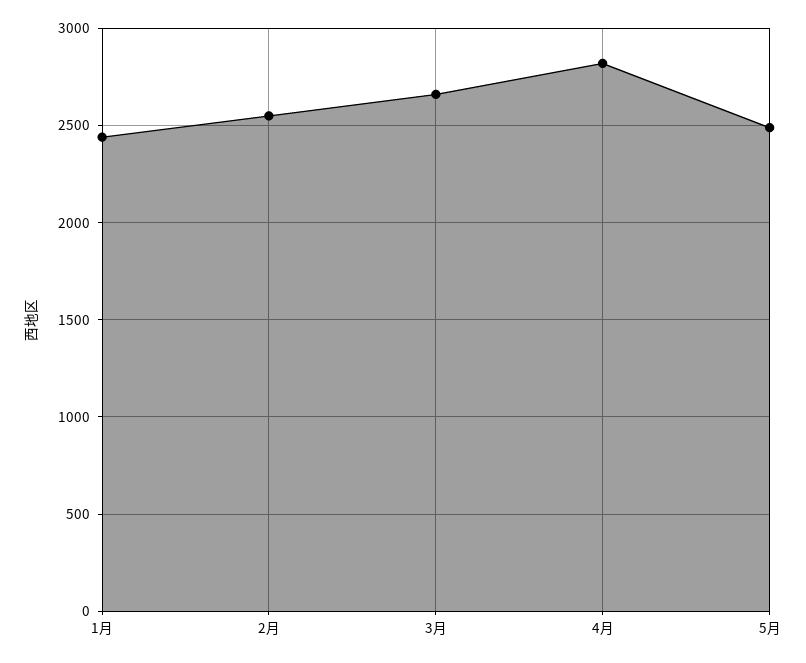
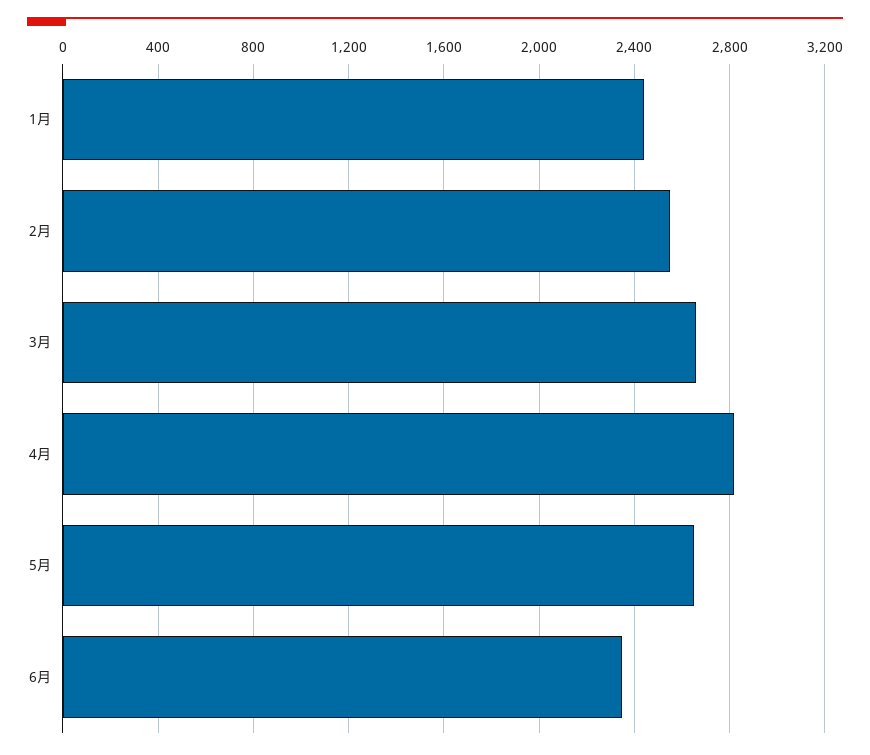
5月: 2500 -> 2650
6月: none -> 2350

